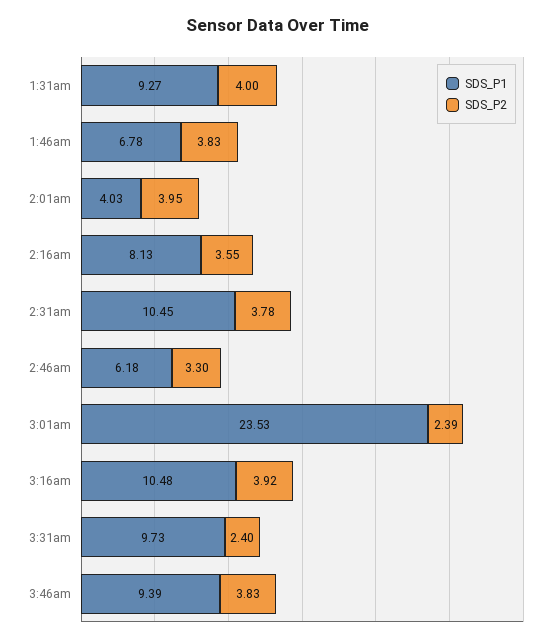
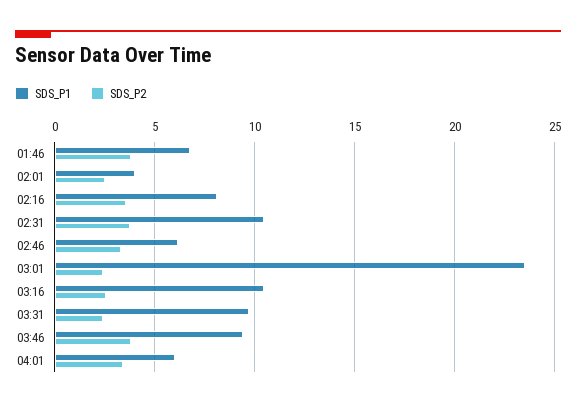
SDS_P1, 1:31am: 9.27 -> none
SDS_P2, 1:31am: 4 -> none
SDS_P2, 2:01am: 3.95 -> 2.5
SDS_P2, 3:16am: 3.92 -> 2.5
SDS_P1, 04:01: none -> 6
SDS_P2, 04:01: none -> 3.5

